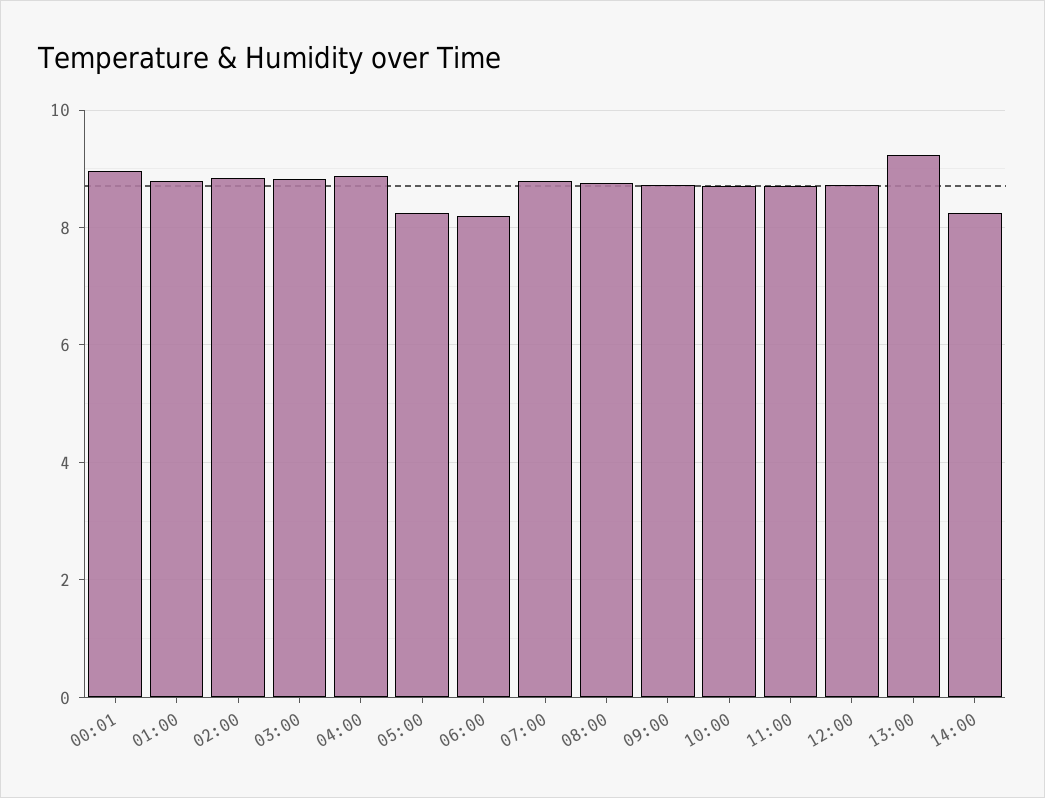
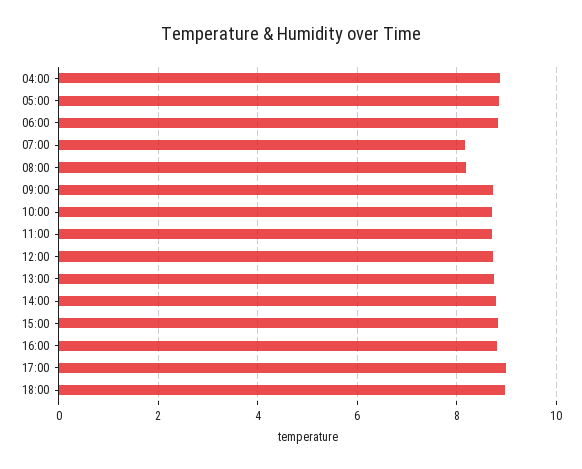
00:01: 9 -> none
01:00: 8.8 -> none
02:00: 8.8 -> none
03:00: 8.8 -> none
05:00: 8.2 -> 8.8
06:00: 8.2 -> 8.8
07:00: 8.8 -> 8.2
08:00: 8.8 -> 8.2
13:00: 9.2 -> 8.8
14:00: 8.2 -> 8.8
15:00: none -> 8.8
16:00: none -> 8.8
17:00: none -> 9
18:00: none -> 9

